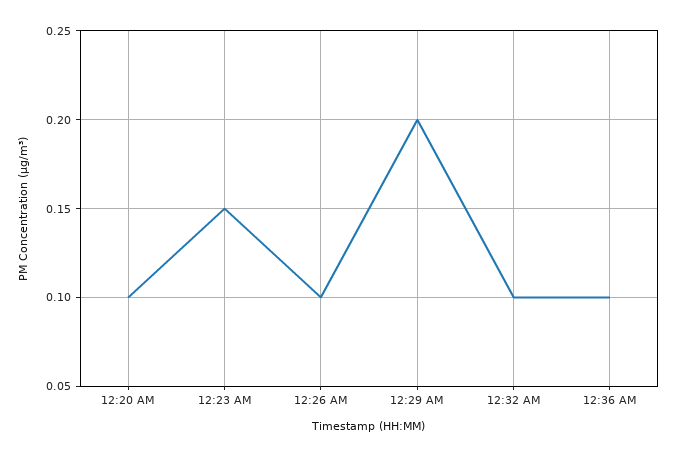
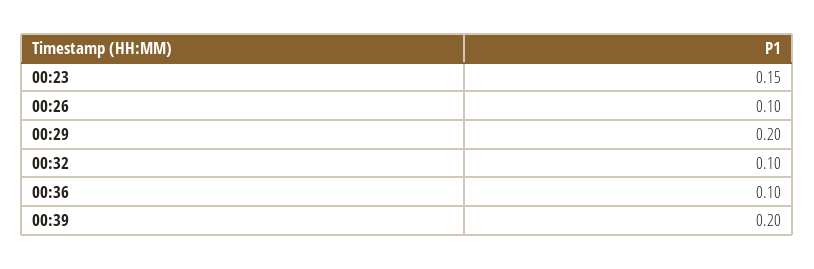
12:20 AM: 0.1 -> none
00:39: none -> 0.2

